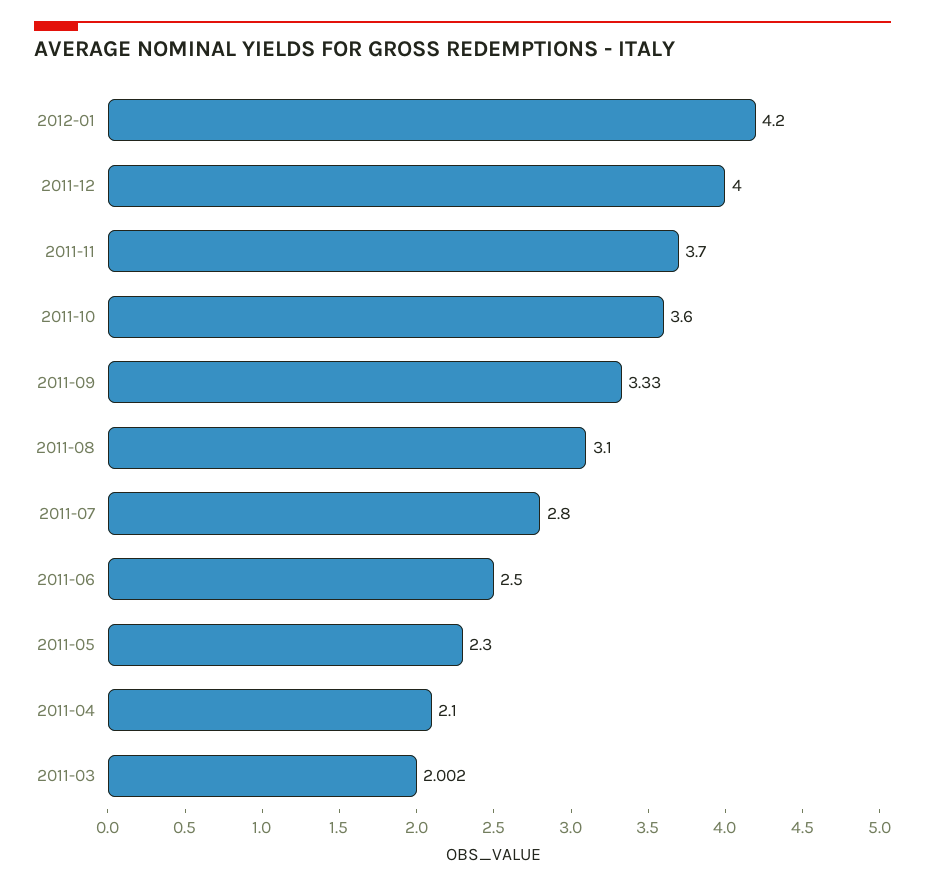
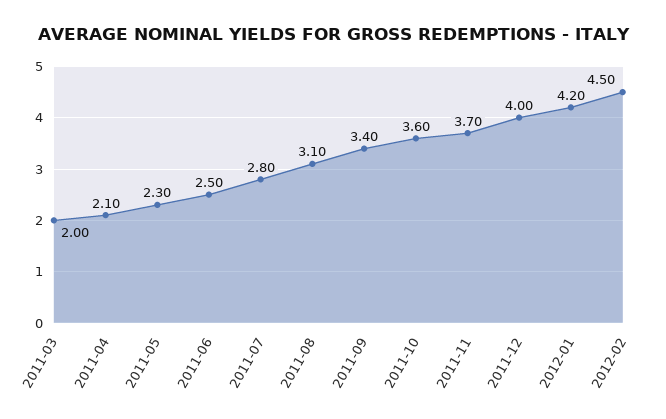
2011-09: 3.33 -> 3.4
2012-02: none -> 4.5

